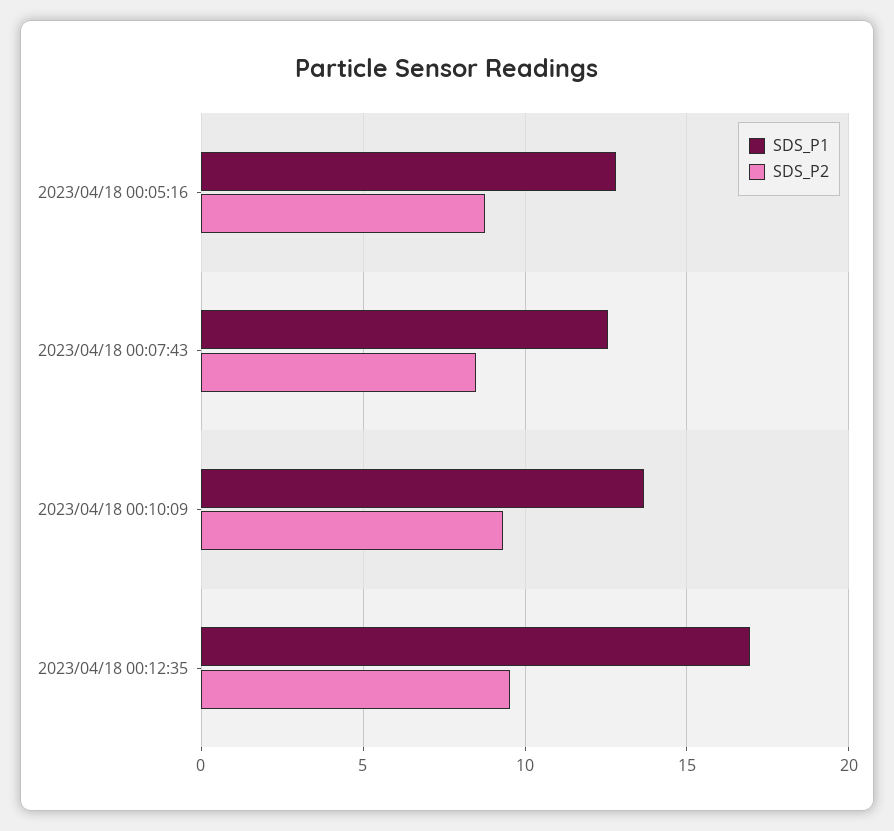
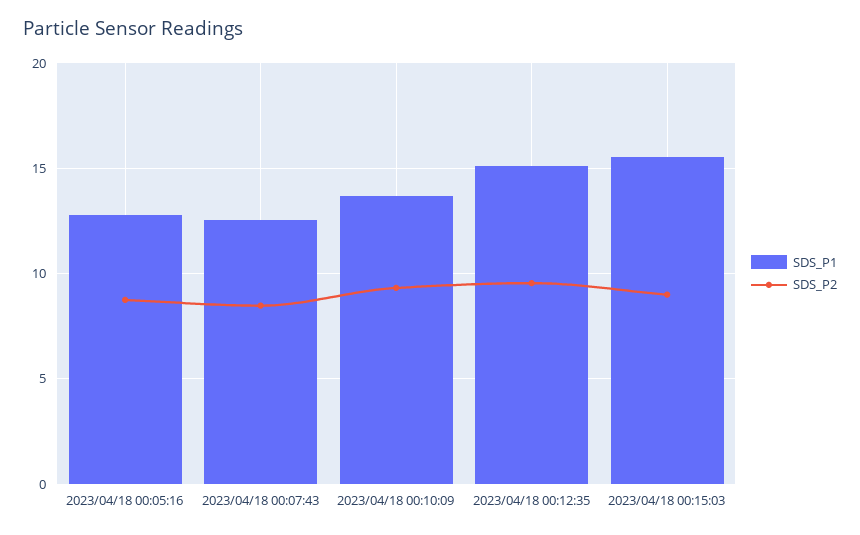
SDS_P1, 2023/04/18 00:12:35: 17 -> 15
SDS_P1, 2023/04/18 00:15:03: none -> 15.5
SDS_P2, 2023/04/18 00:15:03: none -> 9

